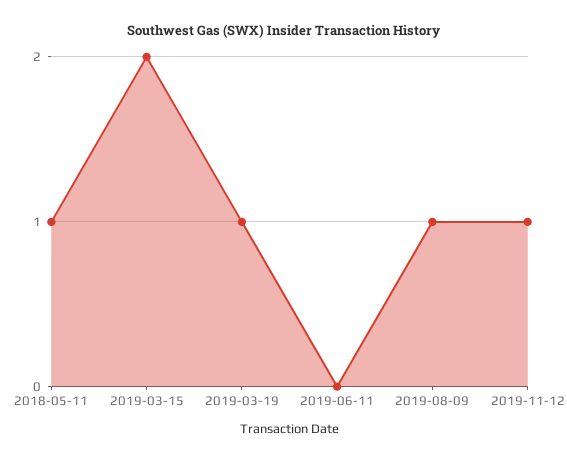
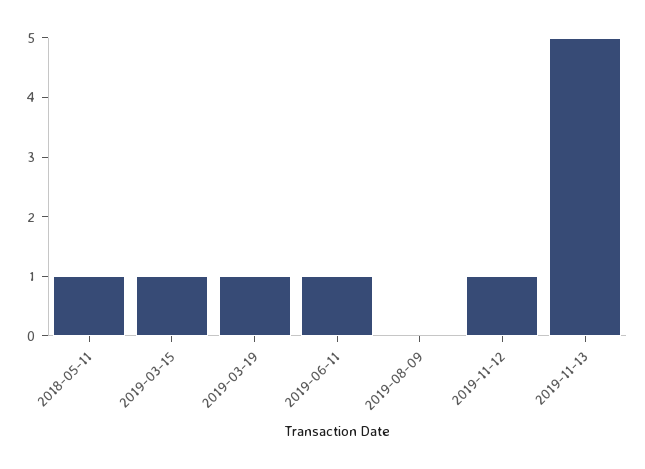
2019-03-15: 2 -> 1
2019-06-11: 0 -> 1
2019-08-09: 1 -> 0
2019-11-13: none -> 5

